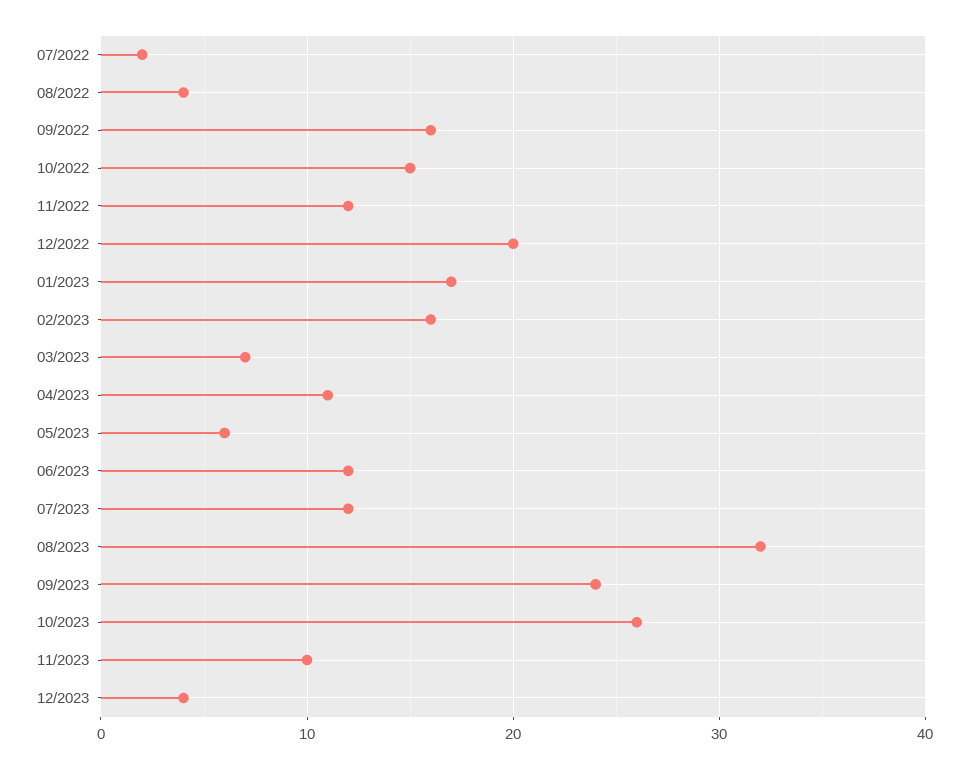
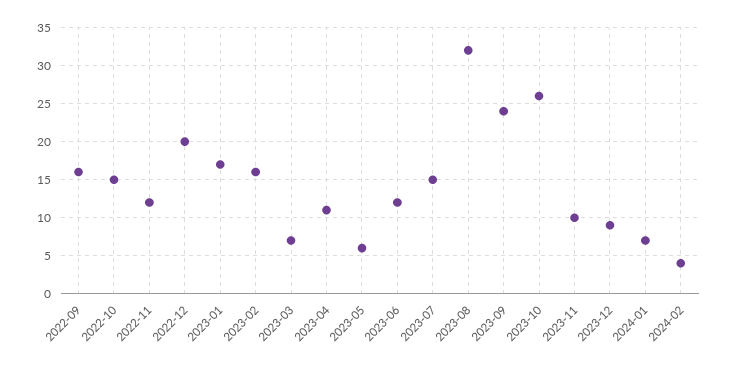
07/2022: 2 -> none
08/2022: 4 -> none
07/2023: 12 -> 15
12/2023: 4 -> 9
2024-01: none -> 7
2024-02: none -> 4

